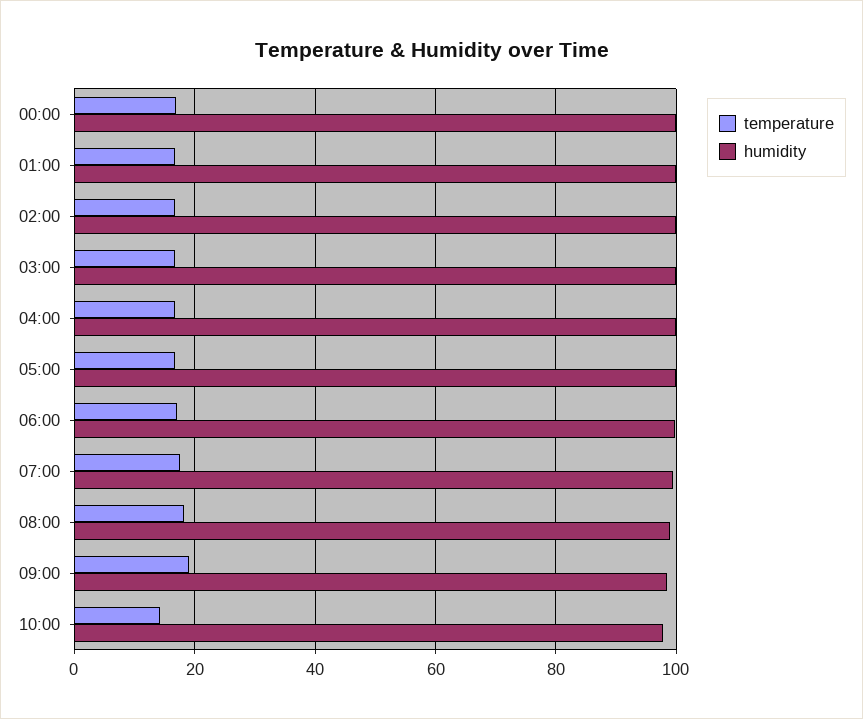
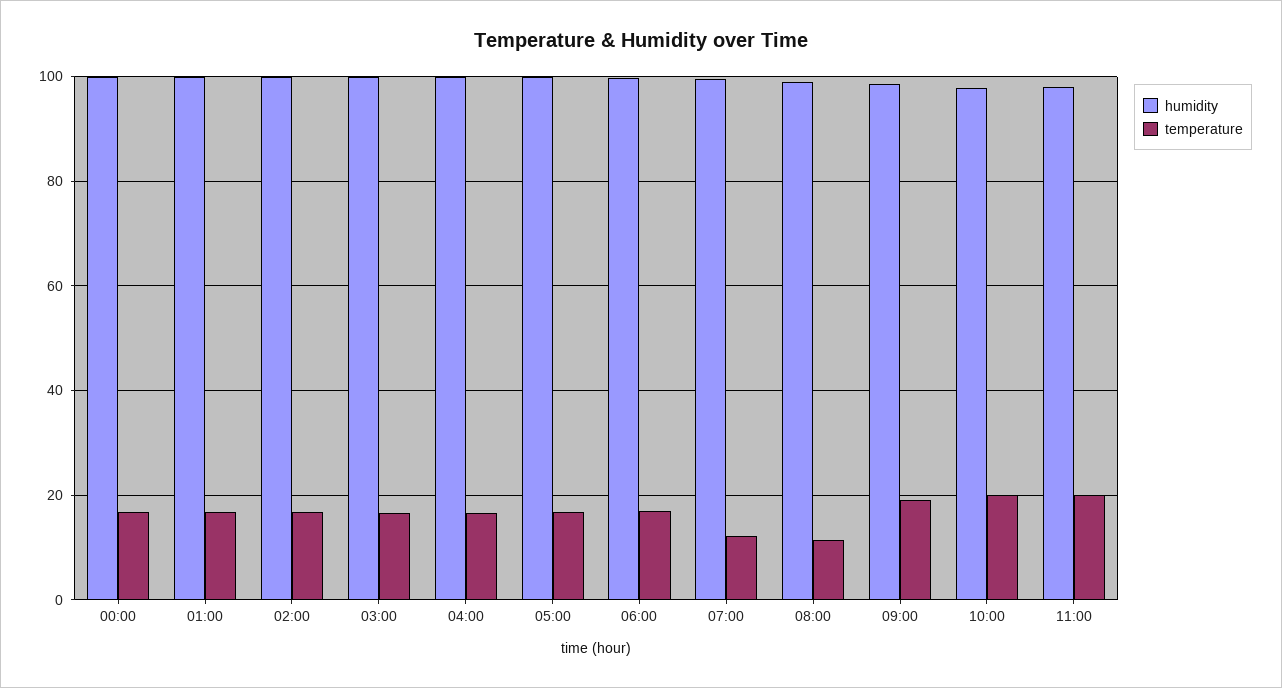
temperature, 07:00: 18 -> 12
temperature, 08:00: 18 -> 12
temperature, 10:00: 14 -> 20
humidity, 11:00: none -> 98
temperature, 11:00: none -> 20

